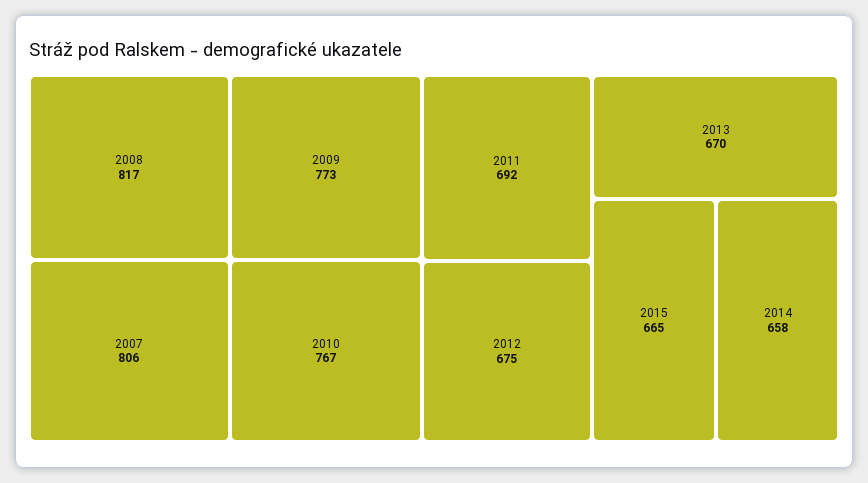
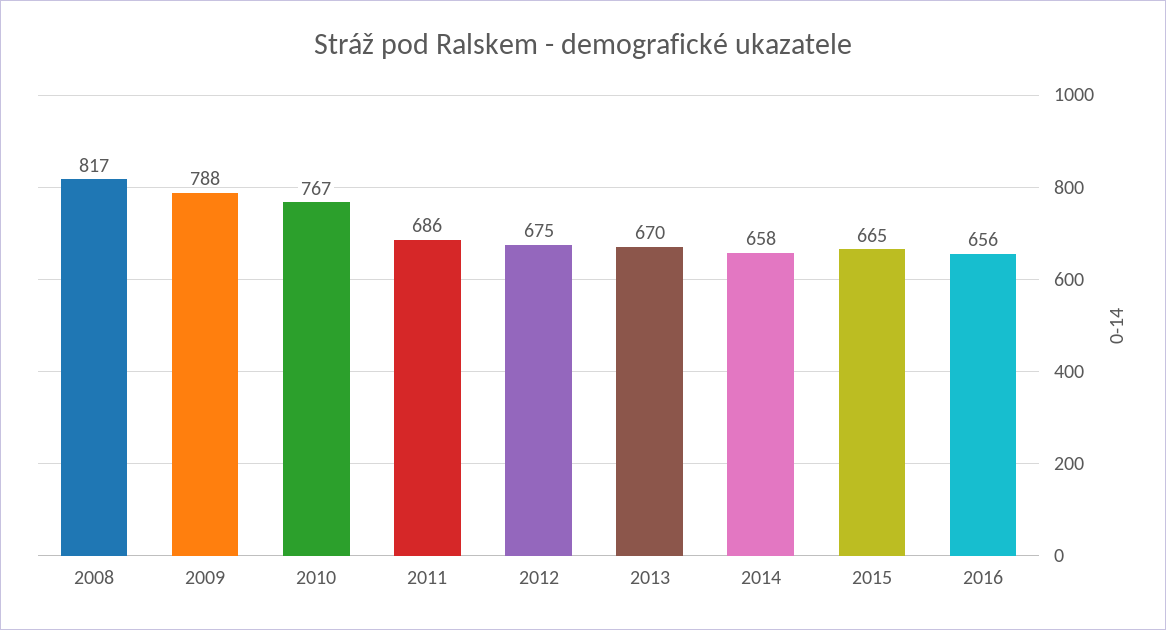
2007: 806 -> none
2009: 773 -> 788
2011: 692 -> 686
2016: none -> 656

